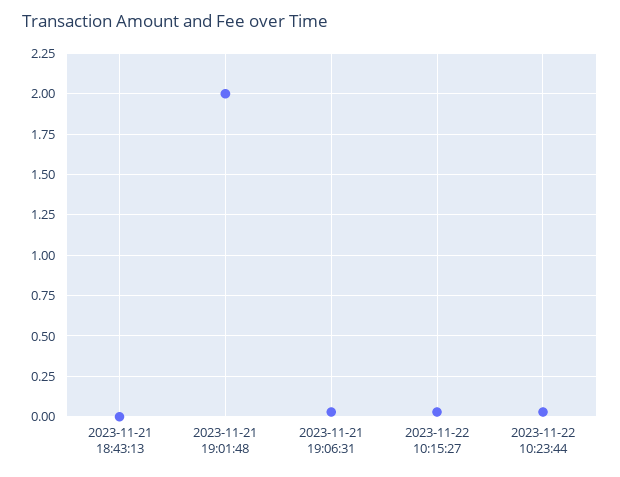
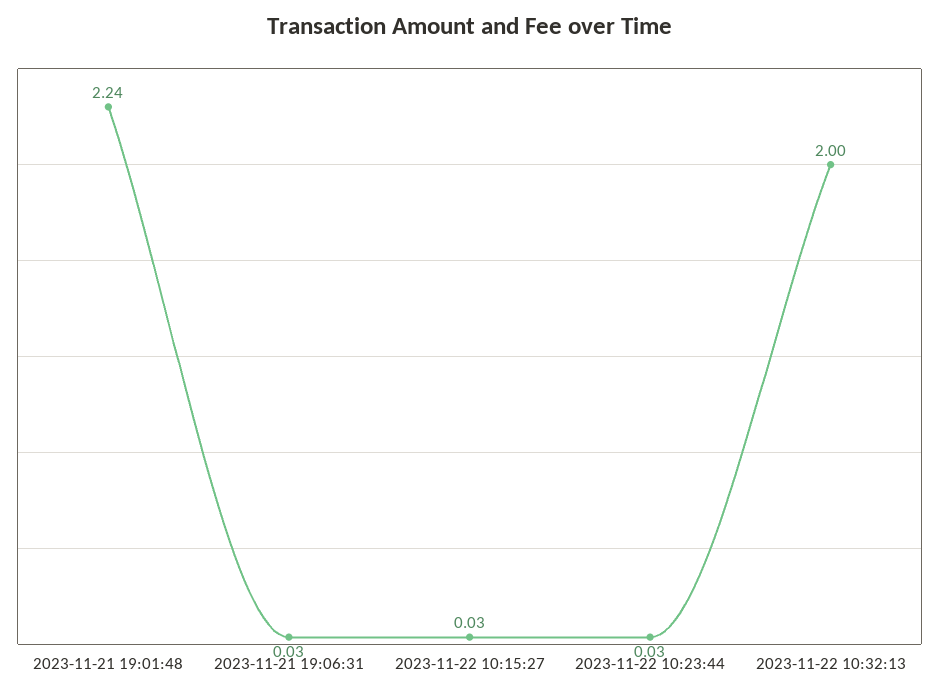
2023-11-21 18:43:13: 0 -> none
2023-11-21 19:01:48: 2 -> 2.24
2023-11-22 10:32:13: none -> 2

